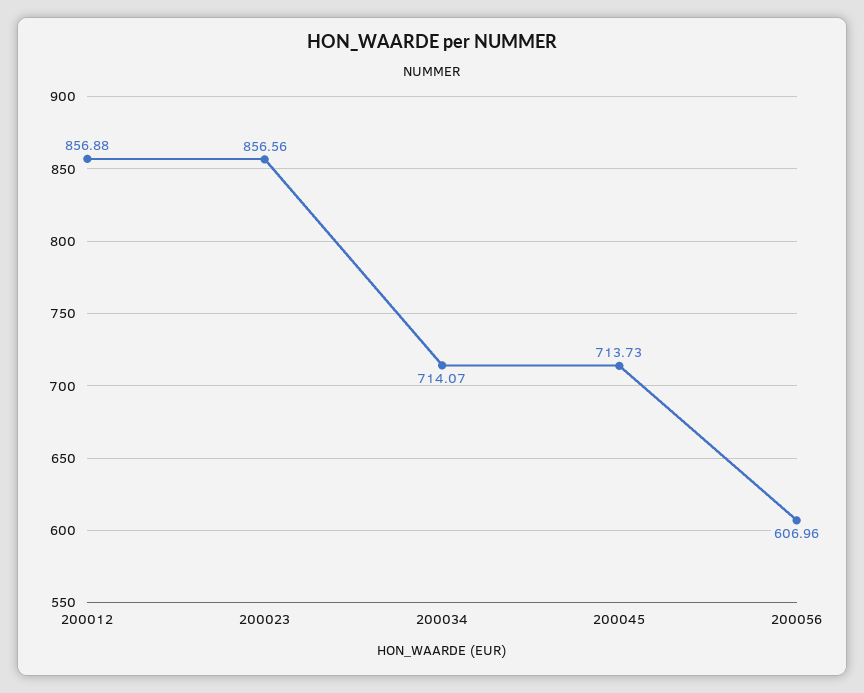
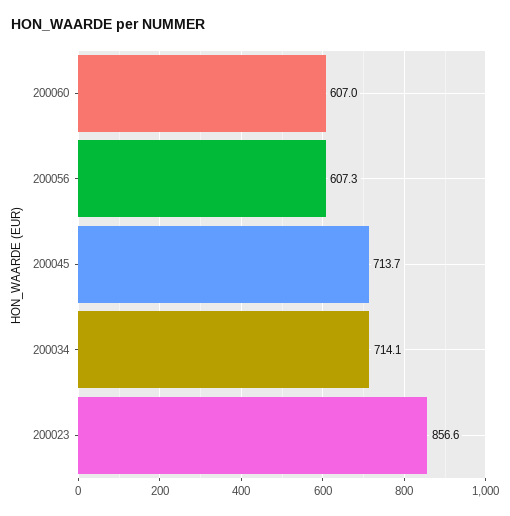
200012: 856.88 -> none
200056: 606.96 -> 607.3
200060: none -> 607

